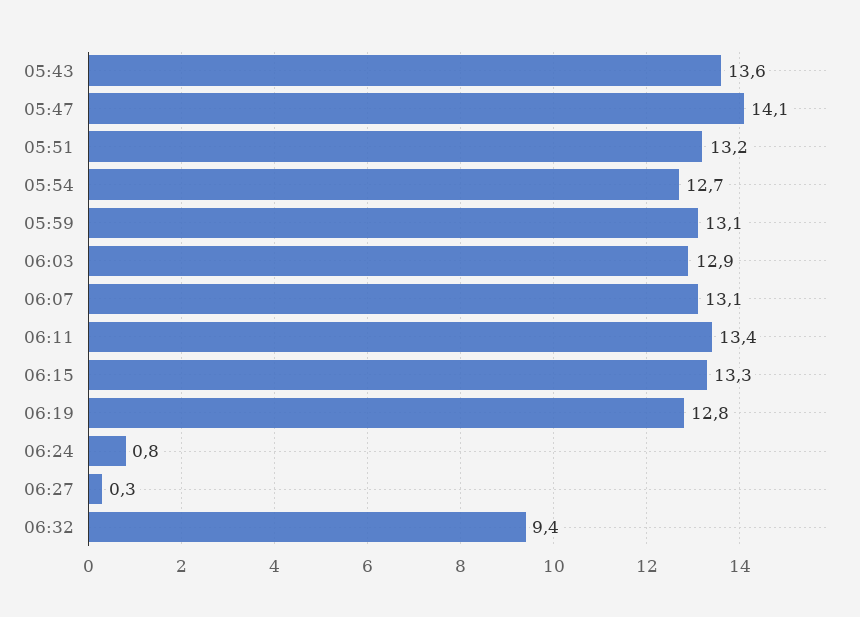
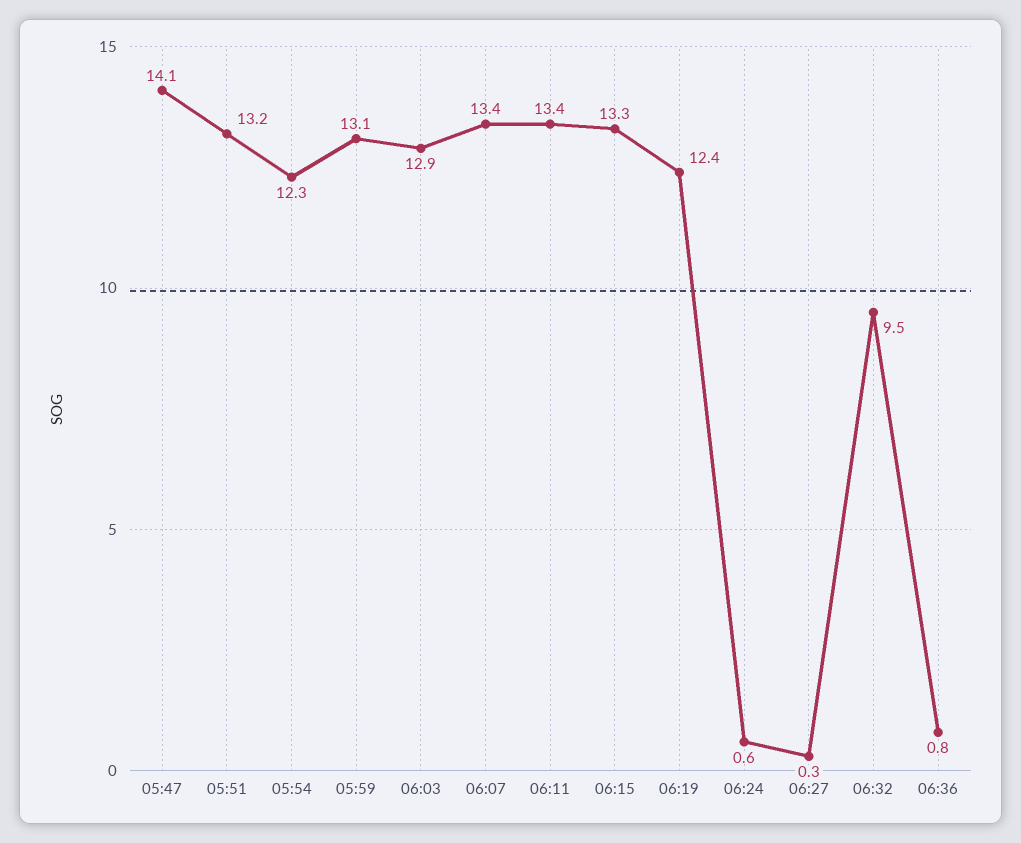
05:43: 13.6 -> none
05:54: 12.7 -> 12.3
06:07: 13.1 -> 13.4
06:19: 12.8 -> 12.4
06:24: 0.8 -> 0.6
06:32: 9.4 -> 9.5
06:36: none -> 0.8

